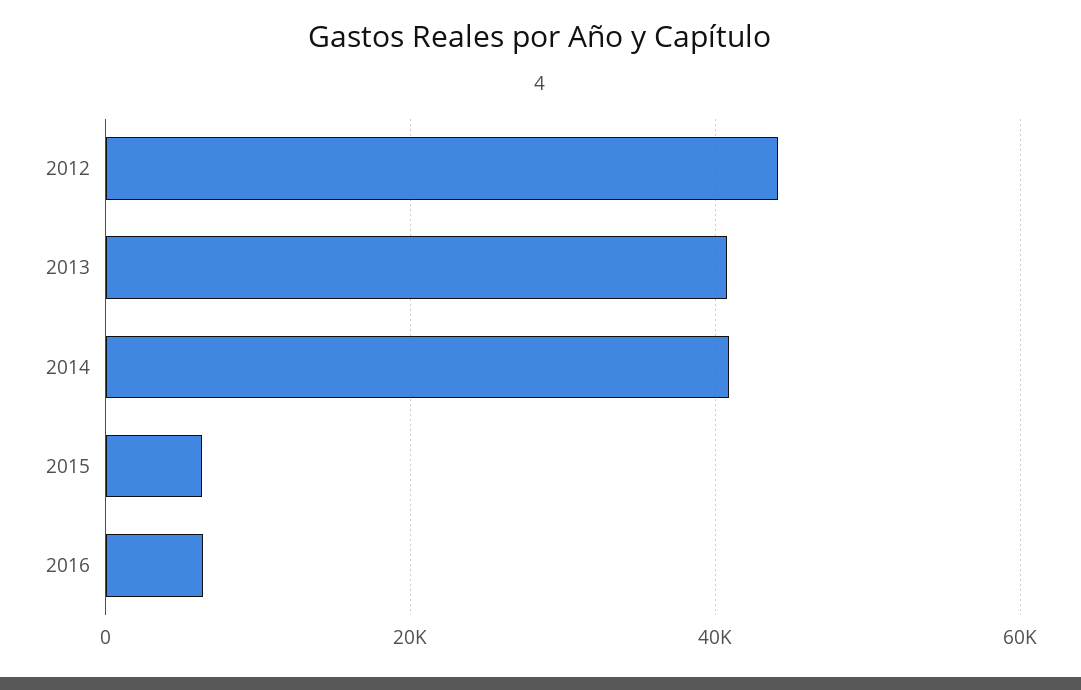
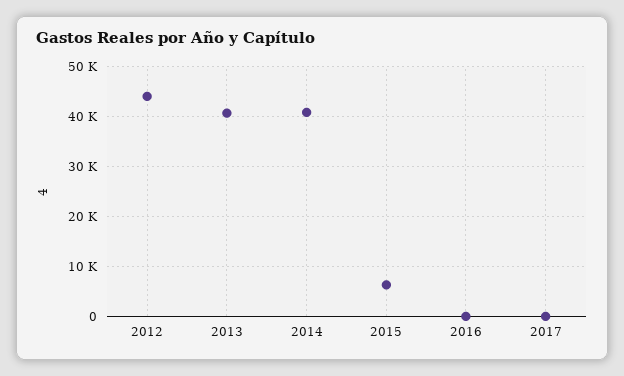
2016: 6000 -> 0
2017: none -> 0

